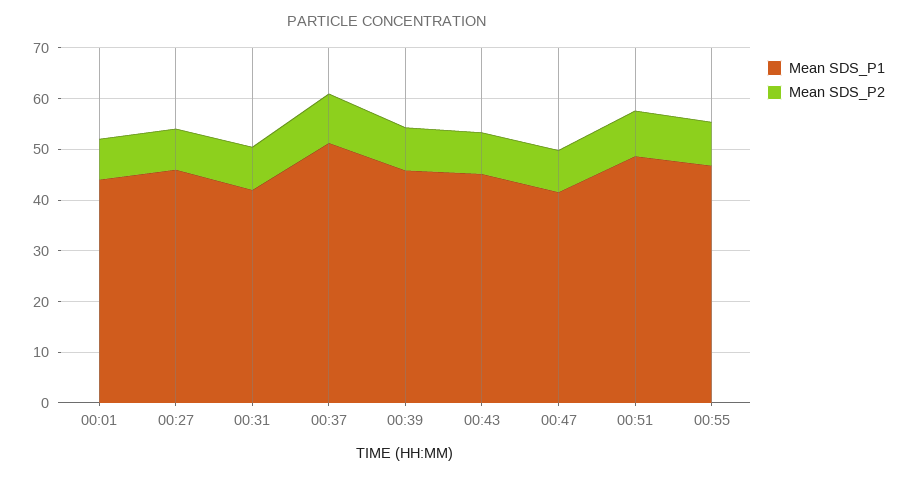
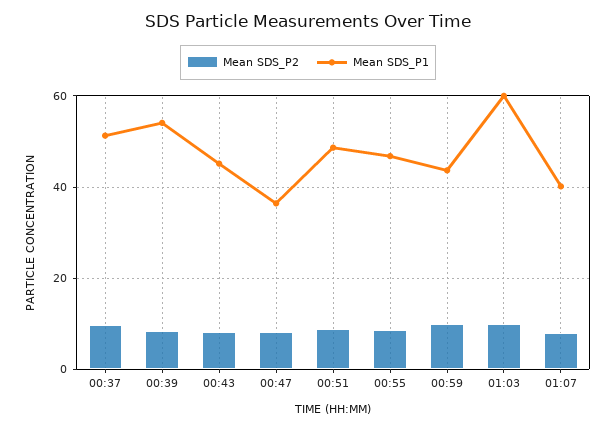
Mean SDS_P1, 00:01: 44 -> none
Mean SDS_P2, 00:01: 8 -> none
Mean SDS_P1, 00:27: 46 -> none
Mean SDS_P2, 00:27: 8 -> none
Mean SDS_P1, 00:31: 42 -> none
Mean SDS_P2, 00:31: 8 -> none
Mean SDS_P1, 00:39: 46 -> 54
Mean SDS_P1, 00:47: 42 -> 36
Mean SDS_P2, 00:59: none -> 10
Mean SDS_P1, 00:59: none -> 44
Mean SDS_P2, 01:03: none -> 10
Mean SDS_P1, 01:03: none -> 60
Mean SDS_P2, 01:07: none -> 8
Mean SDS_P1, 01:07: none -> 40

